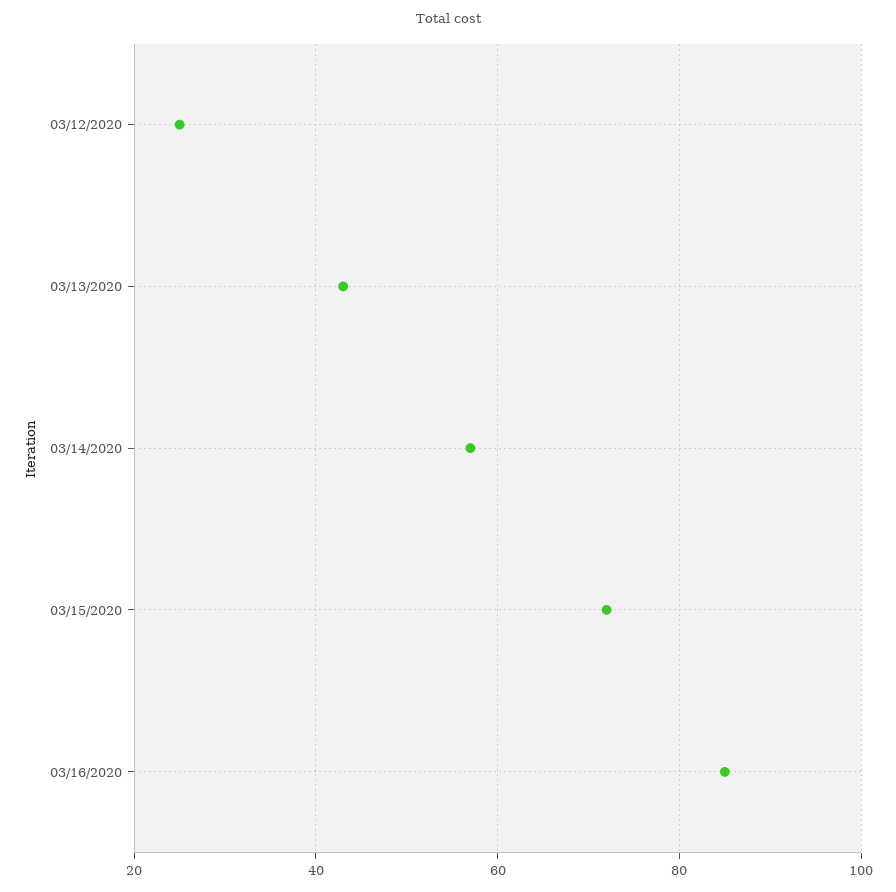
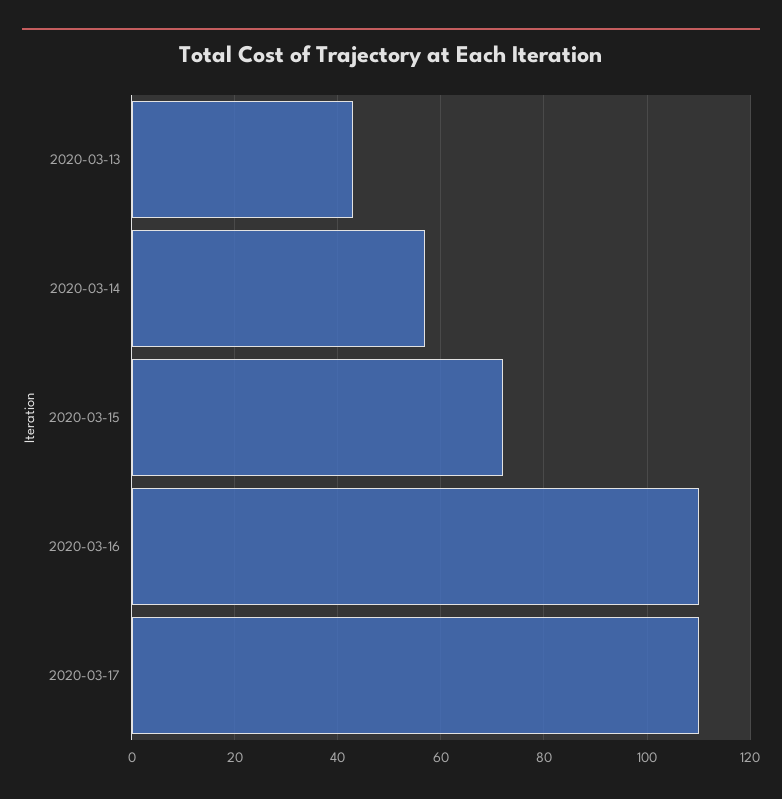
03/12/2020: 25 -> none
03/16/2020: 85 -> 110
2020-03-17: none -> 110

